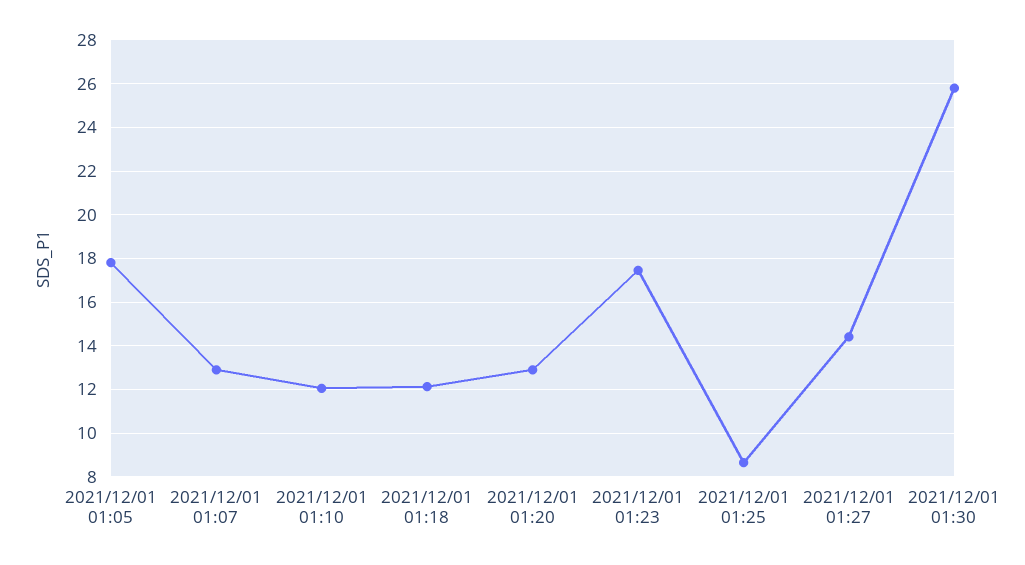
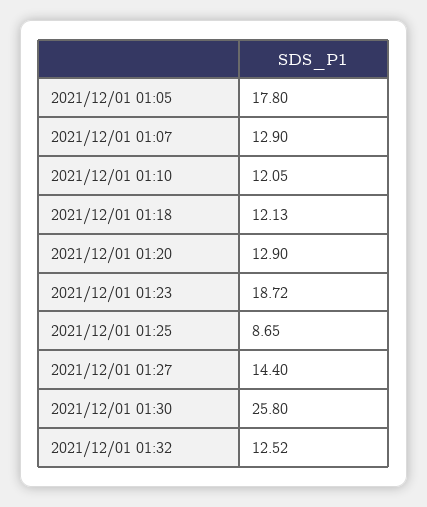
2021/12/01 01:23: 17.5 -> 18.72
2021/12/01 01:32: none -> 12.52

